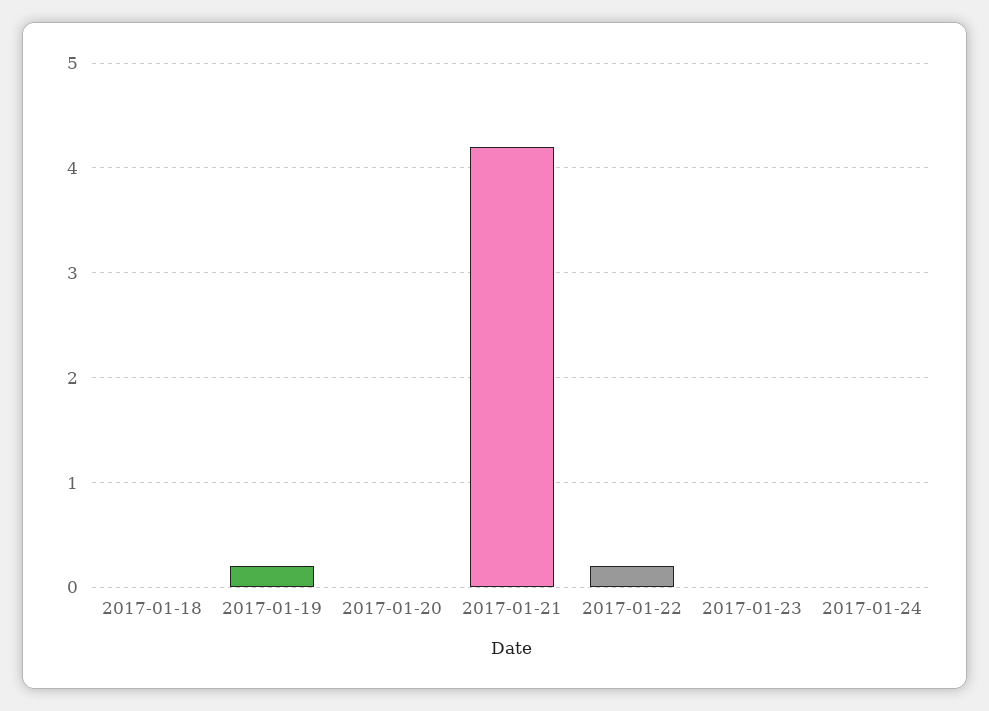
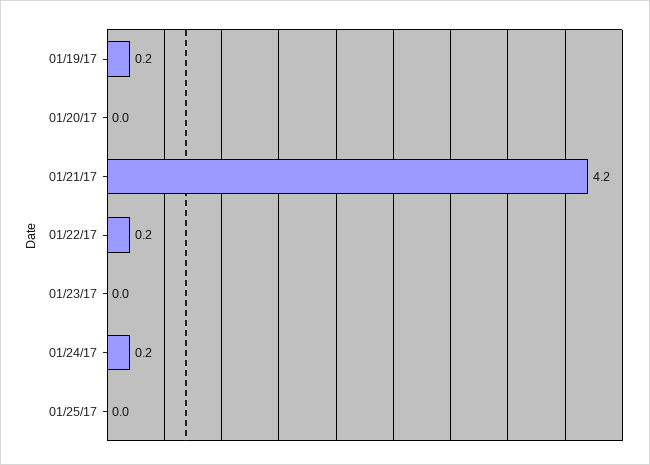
2017-01-18: 0 -> none
2017-01-24: 0 -> 0.2
01/25/17: none -> 0

